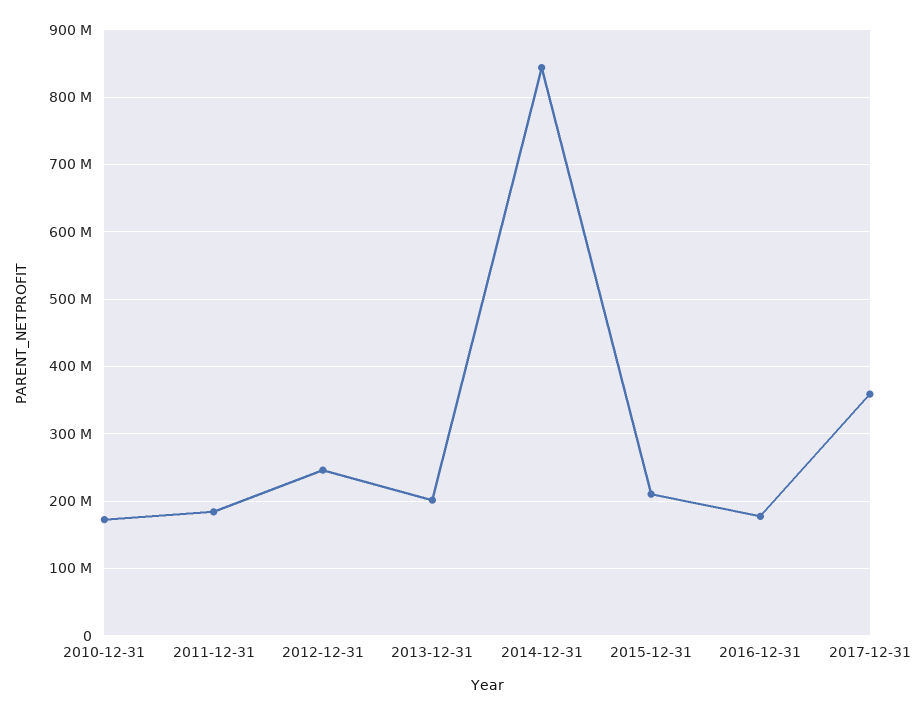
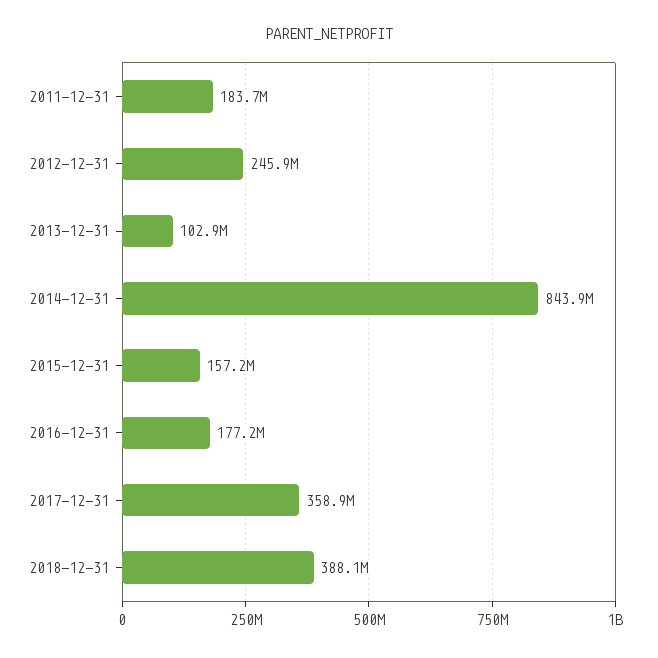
2010-12-31: 170000000 -> none
2013-12-31: 200000000 -> 102900000
2015-12-31: 210000000 -> 157200000
2018-12-31: none -> 388100000

